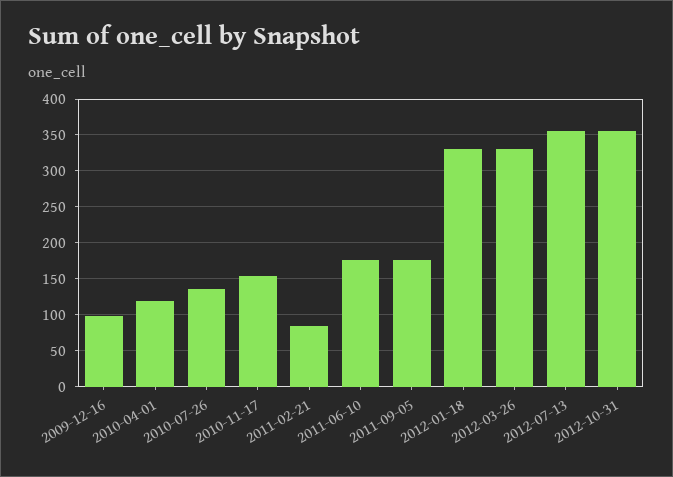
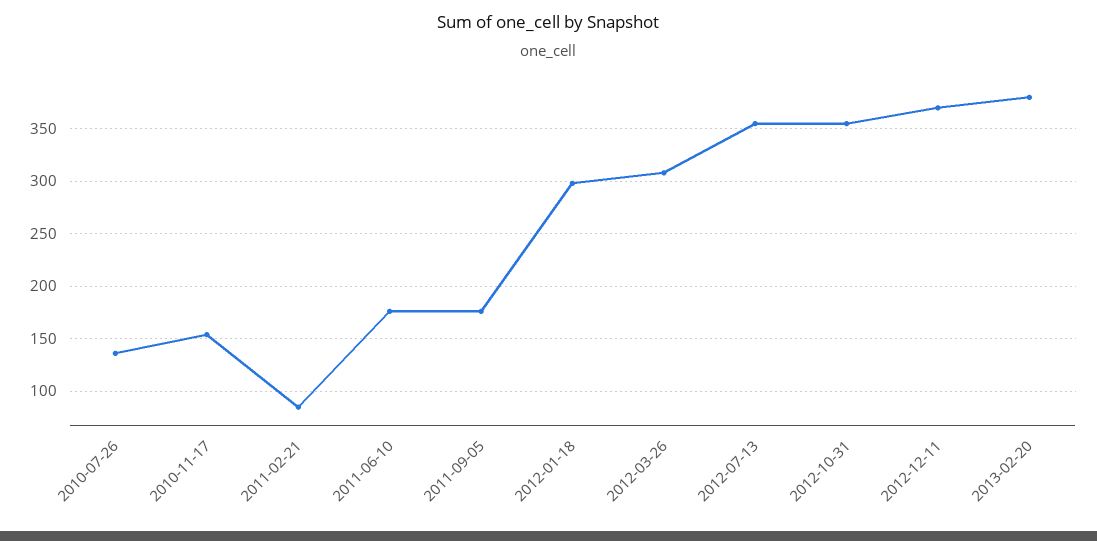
2009-12-16: 100 -> none
2010-04-01: 120 -> none
2012-01-18: 330 -> 300
2012-03-26: 330 -> 310
2012-12-11: none -> 370
2013-02-20: none -> 380

